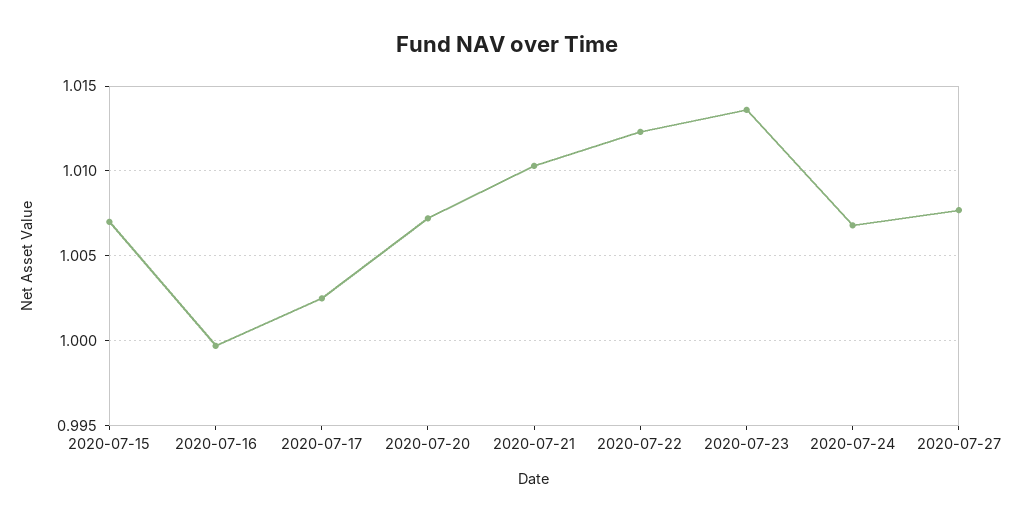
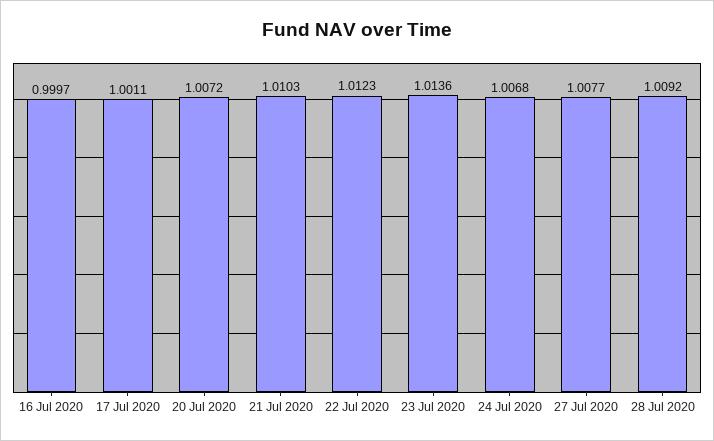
2020-07-15: 1.007 -> none
2020-07-17: 1.0025 -> 1.0011
28 Jul 2020: none -> 1.0092

